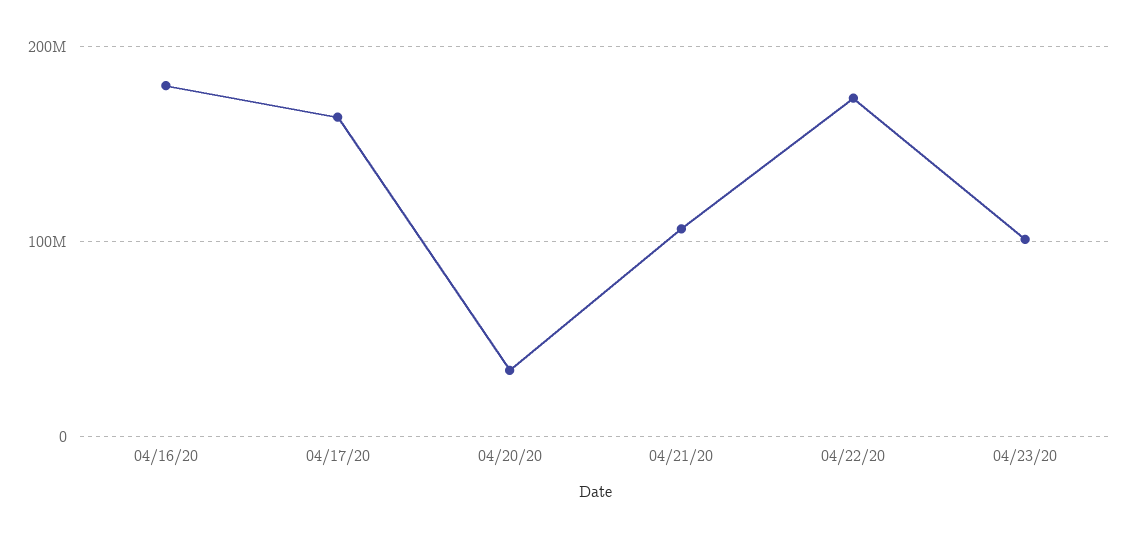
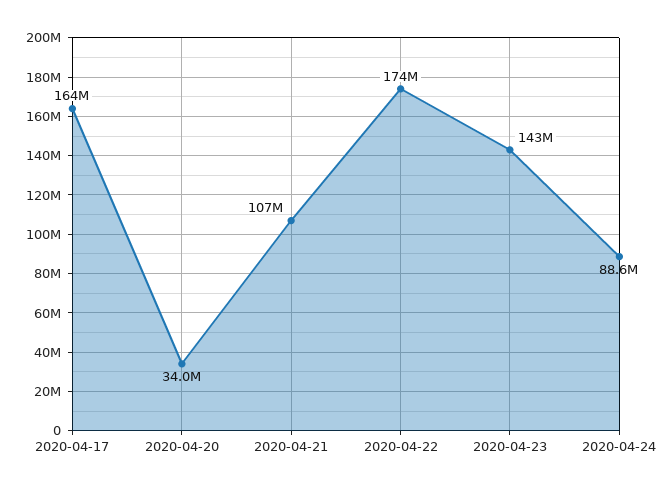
04/16/20: 180000000 -> none
04/23/20: 100000000 -> 143000000
2020-04-24: none -> 88600000

